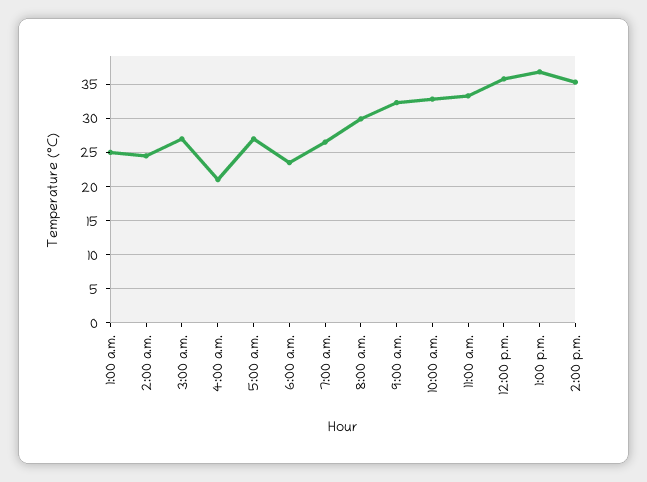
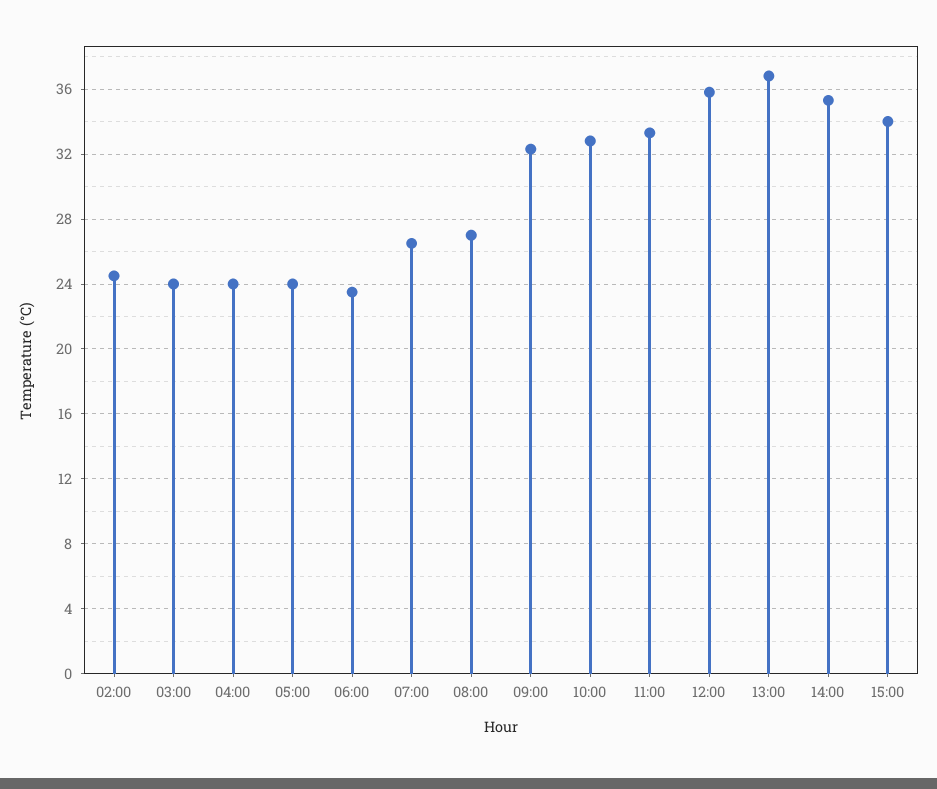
1:00 a.m.: 25 -> none
3:00 a.m.: 27 -> 24
4:00 a.m.: 21 -> 24
5:00 a.m.: 27 -> 24
8:00 a.m.: 30 -> 27
15:00: none -> 34

